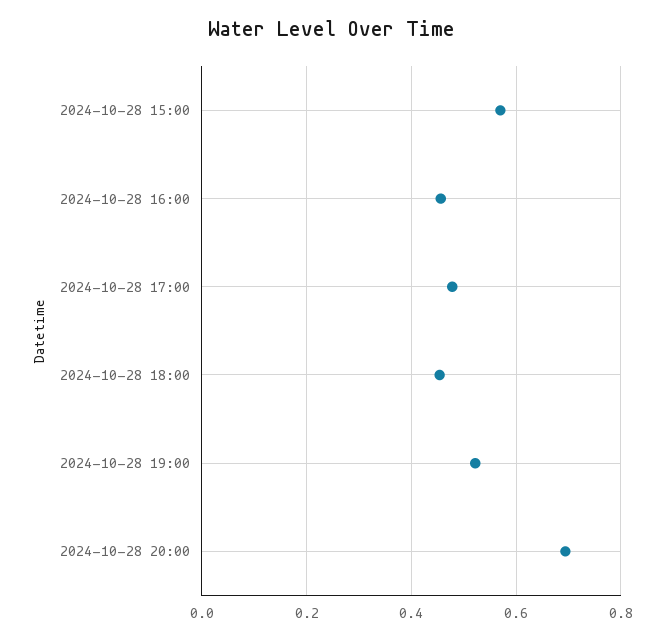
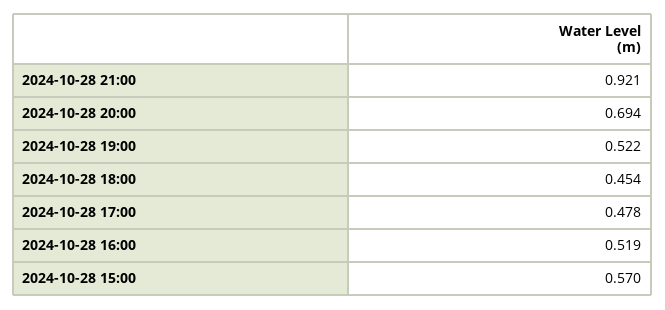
2024-10-28 16:00: 0.46 -> 0.519
2024-10-28 21:00: none -> 0.921

